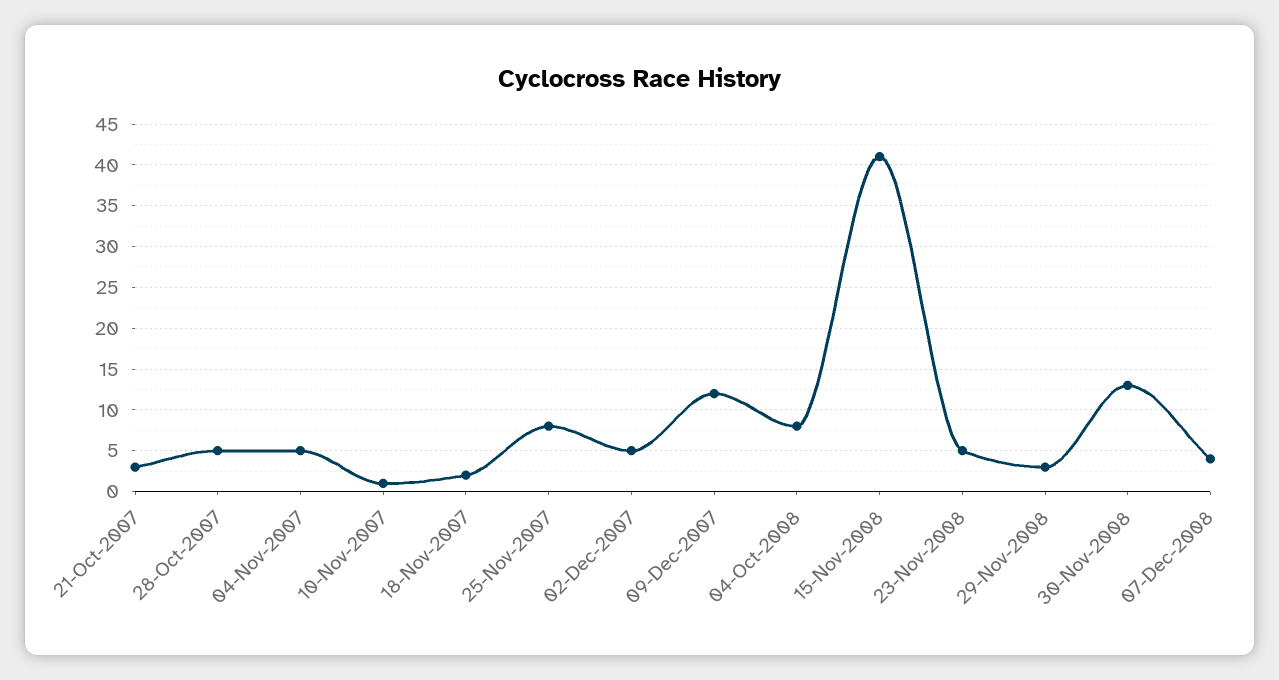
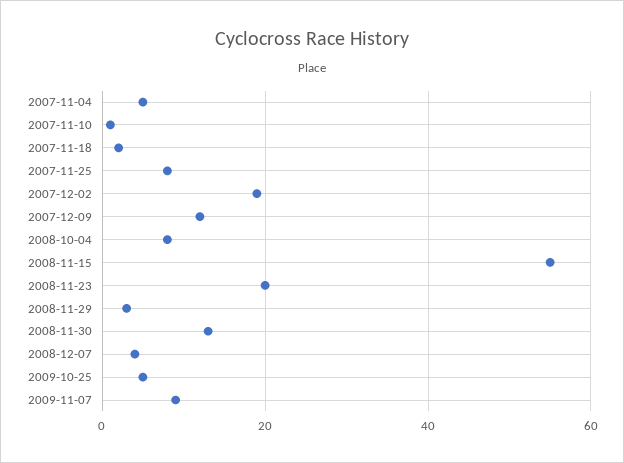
21-Oct-2007: 3 -> none
28-Oct-2007: 5 -> none
02-Dec-2007: 5 -> 20
15-Nov-2008: 41 -> 55
23-Nov-2008: 5 -> 20
2009-10-25: none -> 5
2009-11-07: none -> 10

